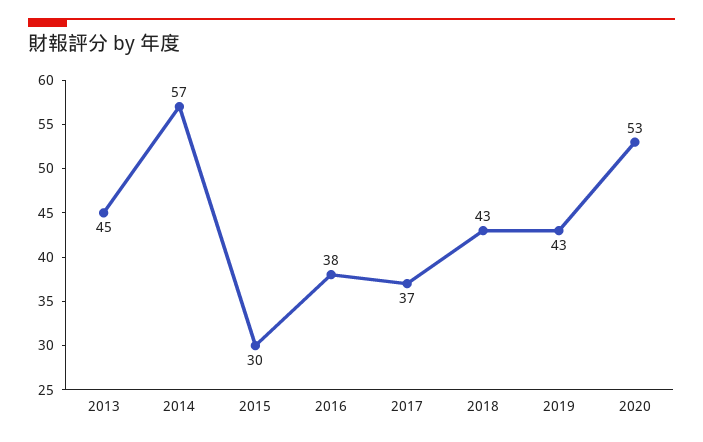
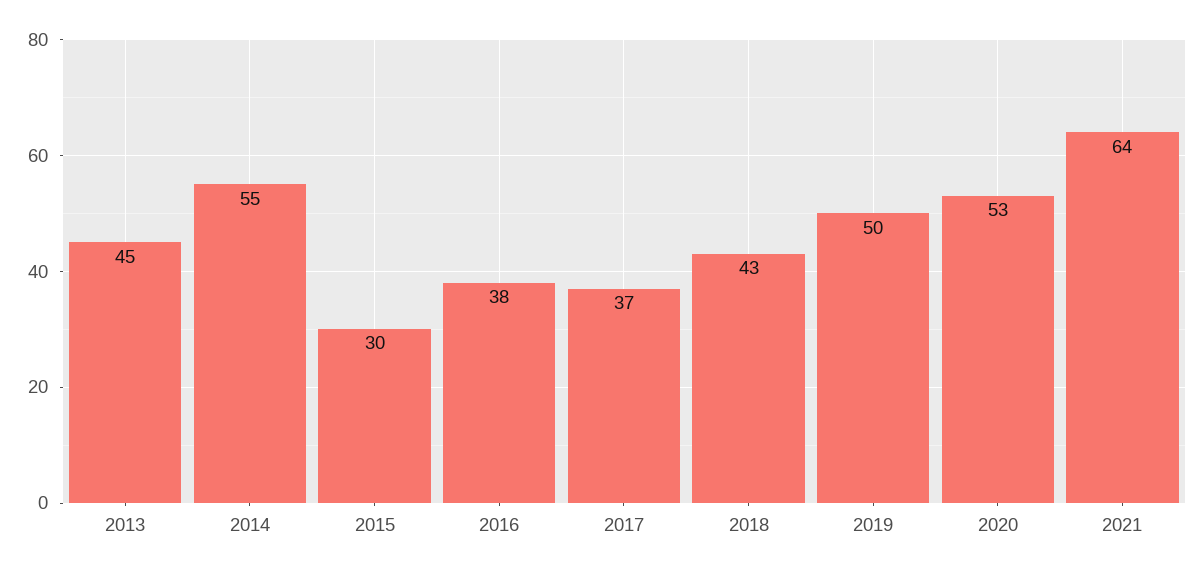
2014: 57 -> 55
2019: 43 -> 50
2021: none -> 64

